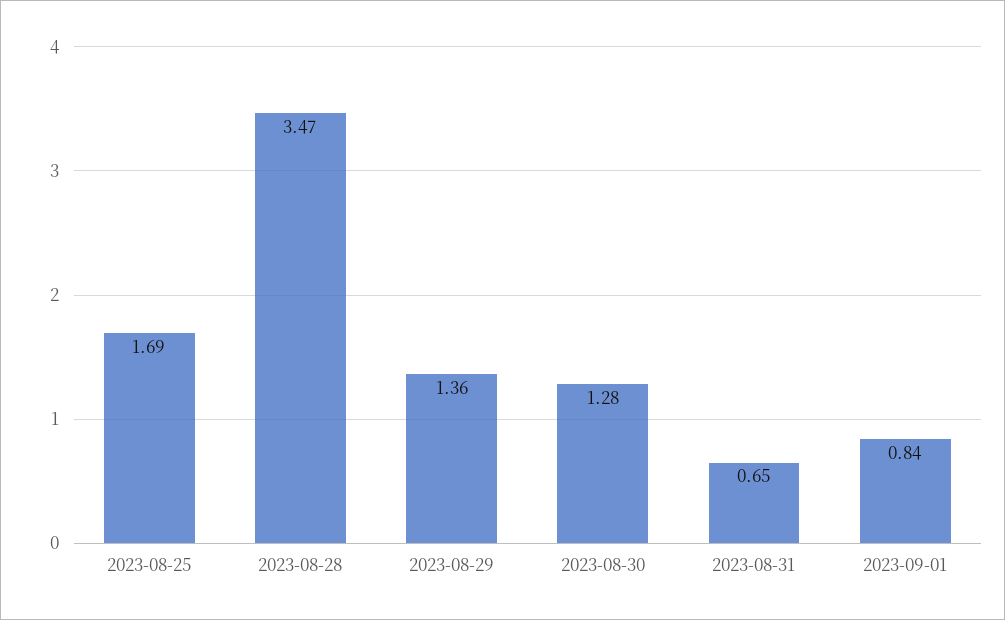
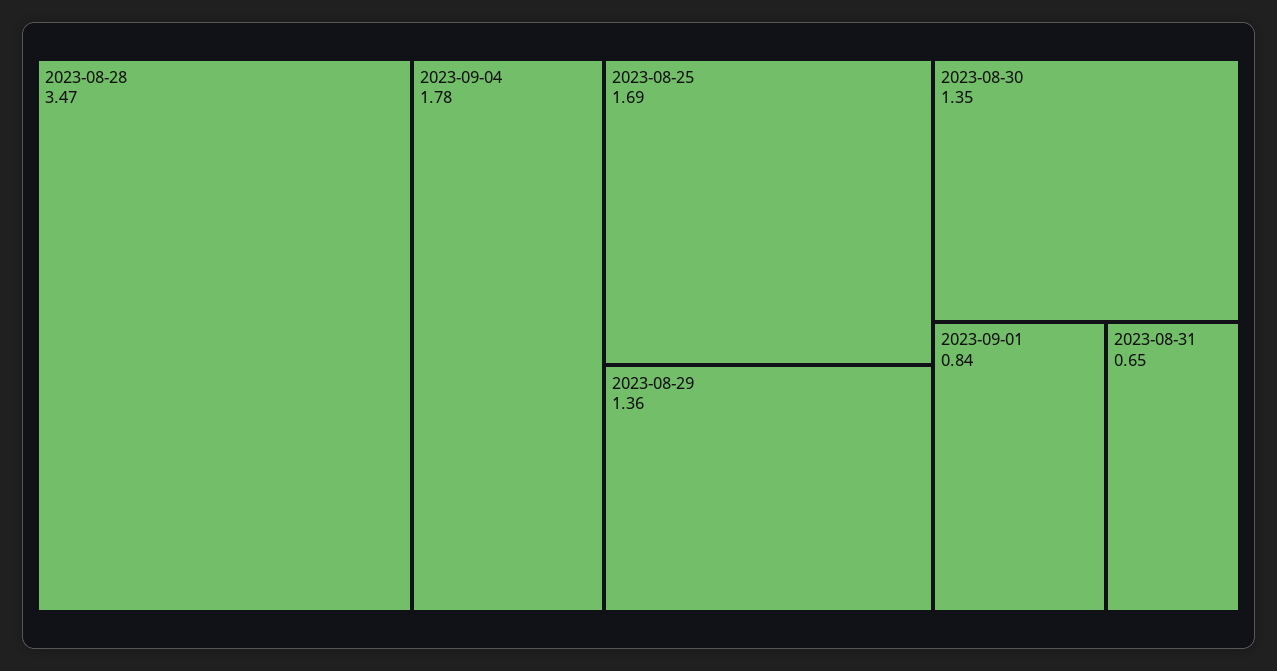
2023-08-30: 1.28 -> 1.35
2023-09-04: none -> 1.78

